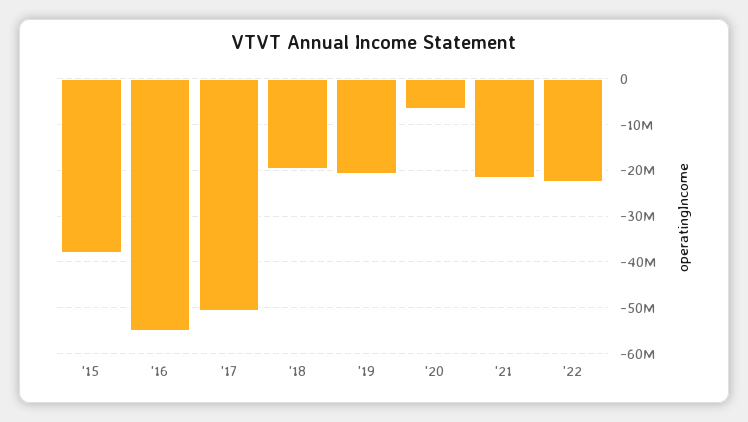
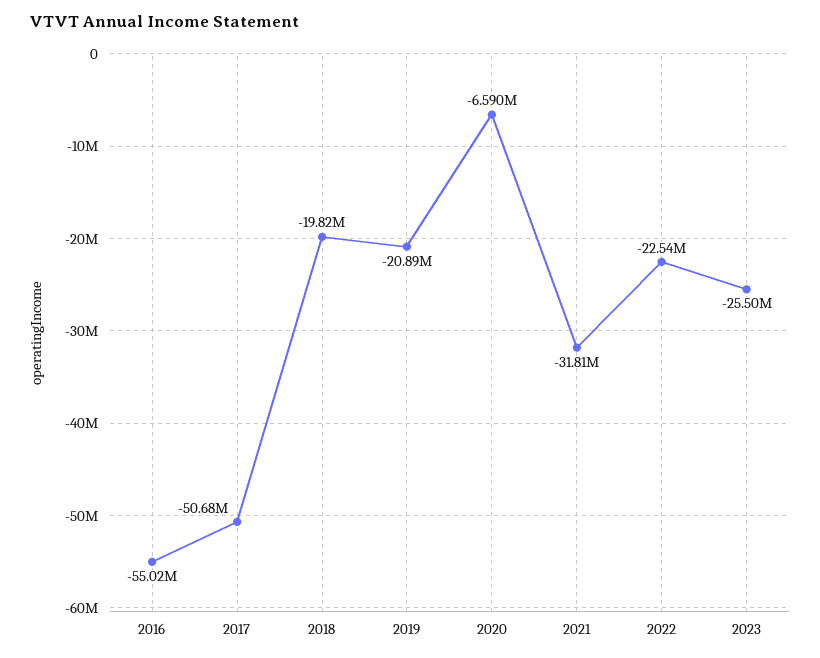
'15: -38000000 -> none
'21: -22000000 -> -31810000
2023: none -> -25500000

